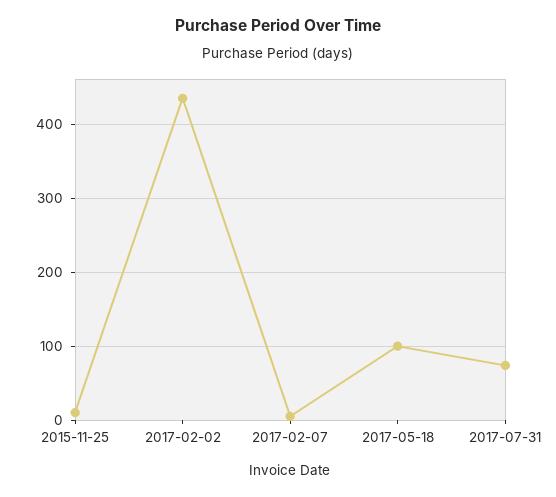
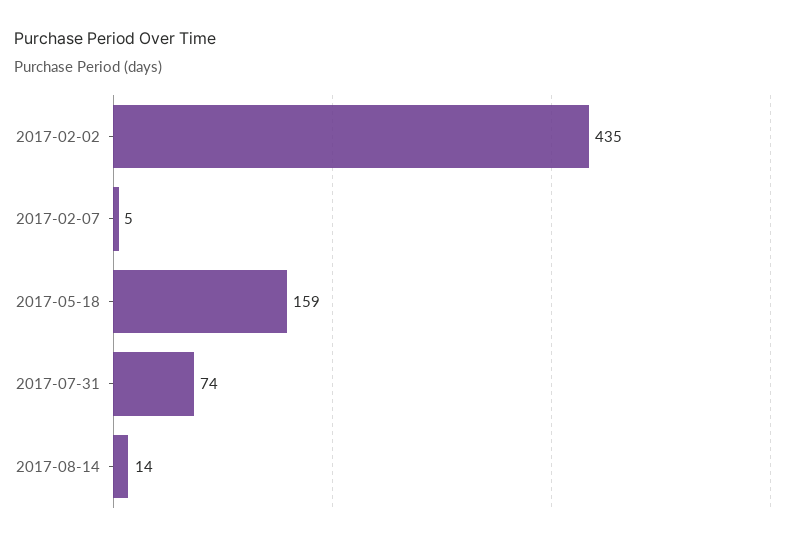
2015-11-25: 10 -> none
2017-05-18: 100 -> 159
2017-08-14: none -> 14

